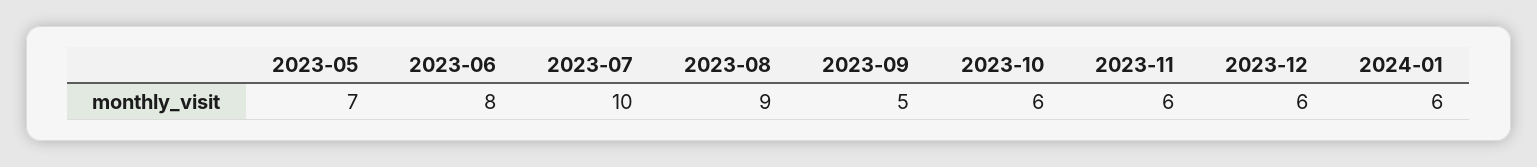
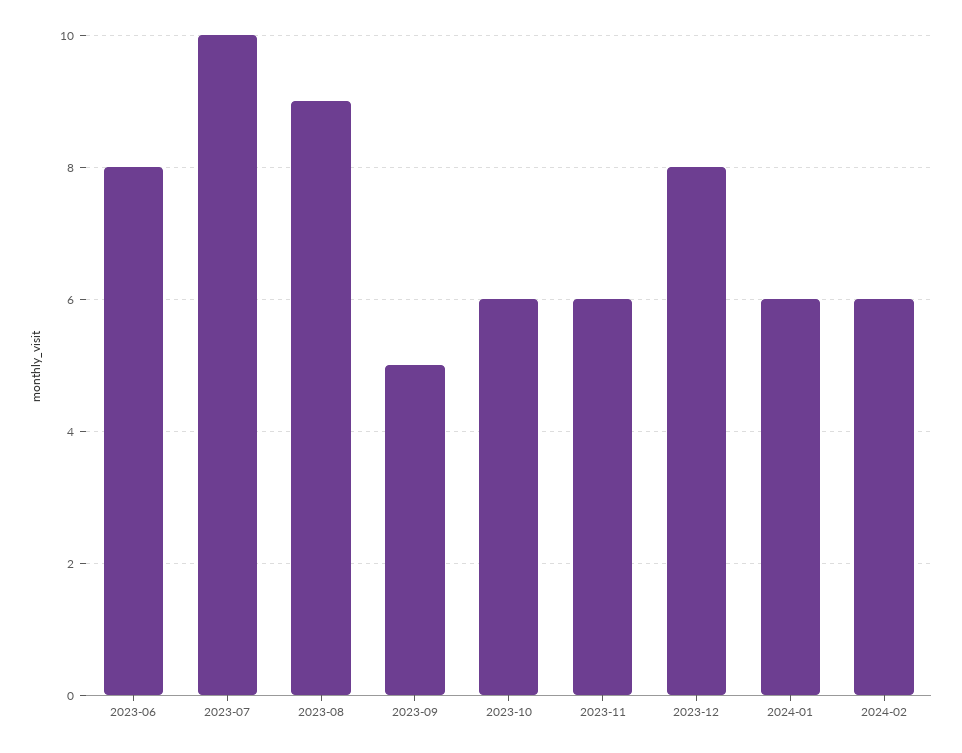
2023-05: 7 -> none
2023-12: 6 -> 8
2024-02: none -> 6

